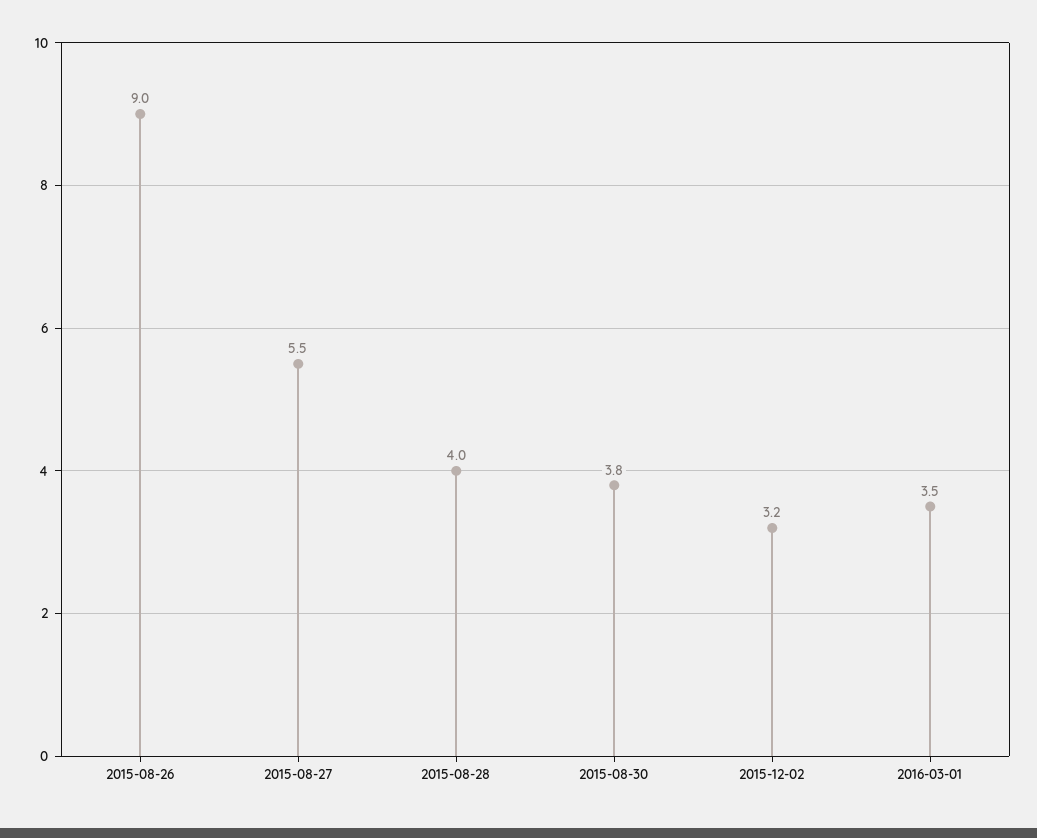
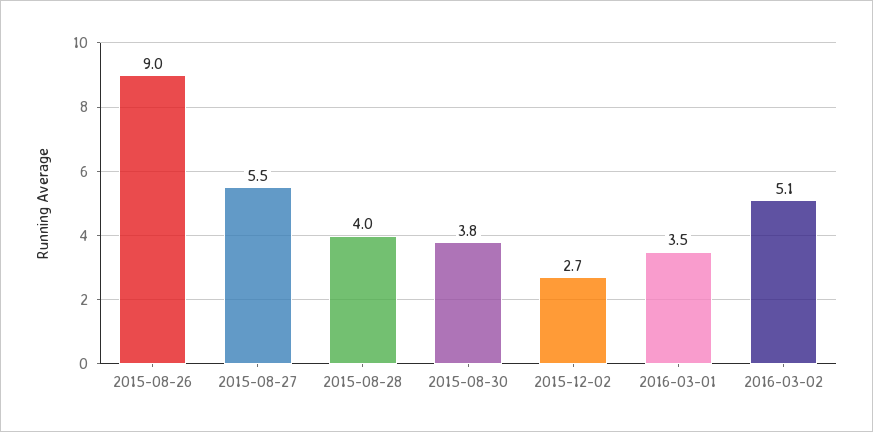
2015-12-02: 3.2 -> 2.7
2016-03-02: none -> 5.1

